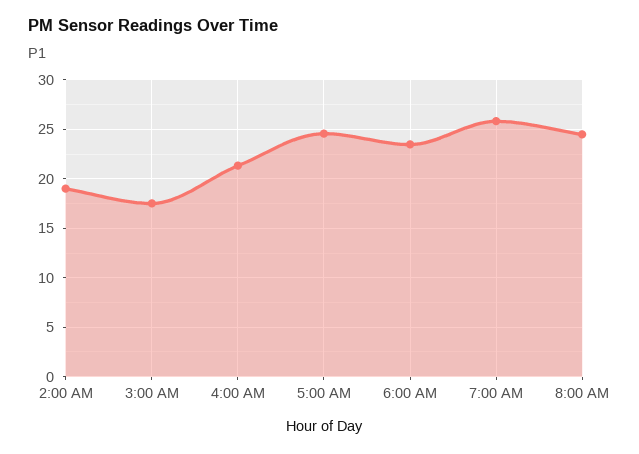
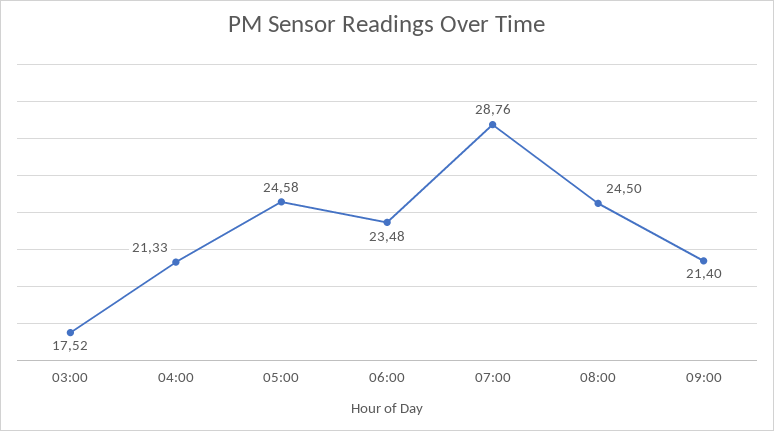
2:00 AM: 19 -> none
7:00 AM: 26 -> 28.76
09:00: none -> 21.4

